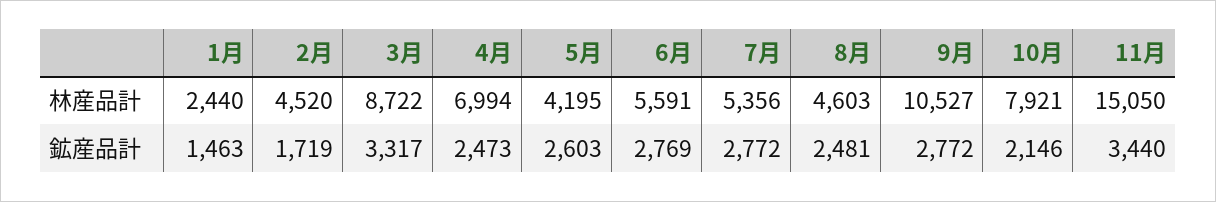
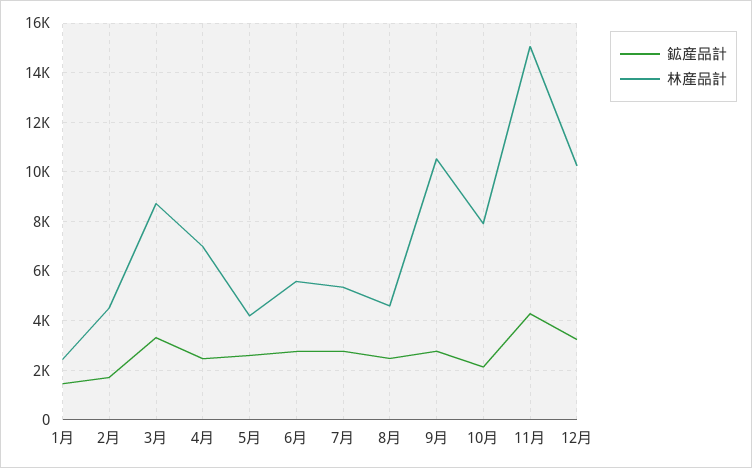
鉱産品計, 11月: 3440 -> 4250
鉱産品計, 12月: none -> 3250
林産品計, 12月: none -> 10250

